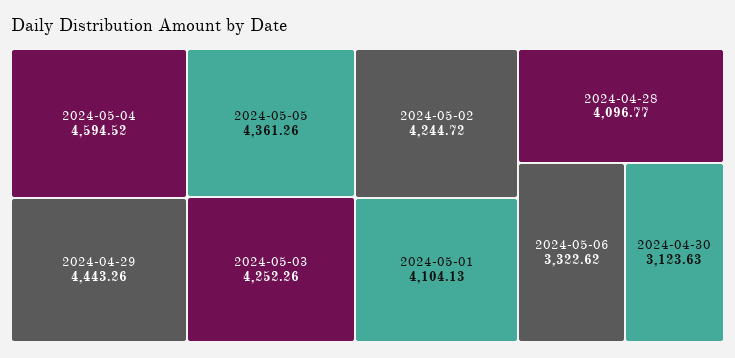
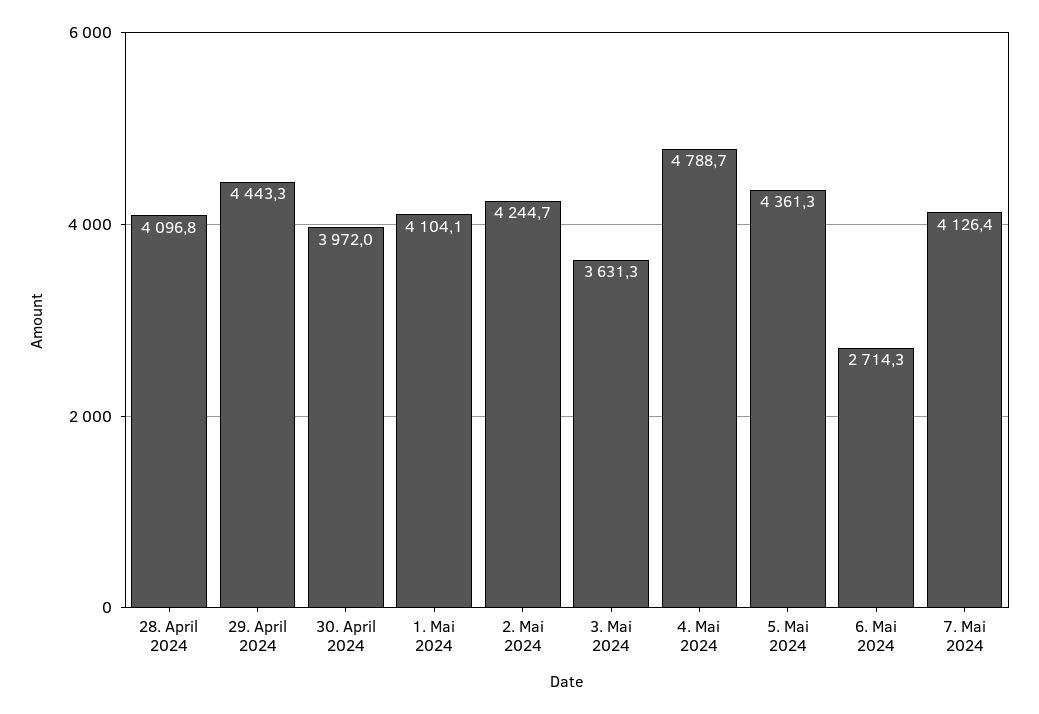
2024-05-04: 4594.52 -> 4788.7
2024-05-03: 4252.26 -> 3631.3
2024-05-06: 3322.62 -> 2714.3
2024-04-30: 3123.63 -> 3972
7. Mai 2024: none -> 4126.4

